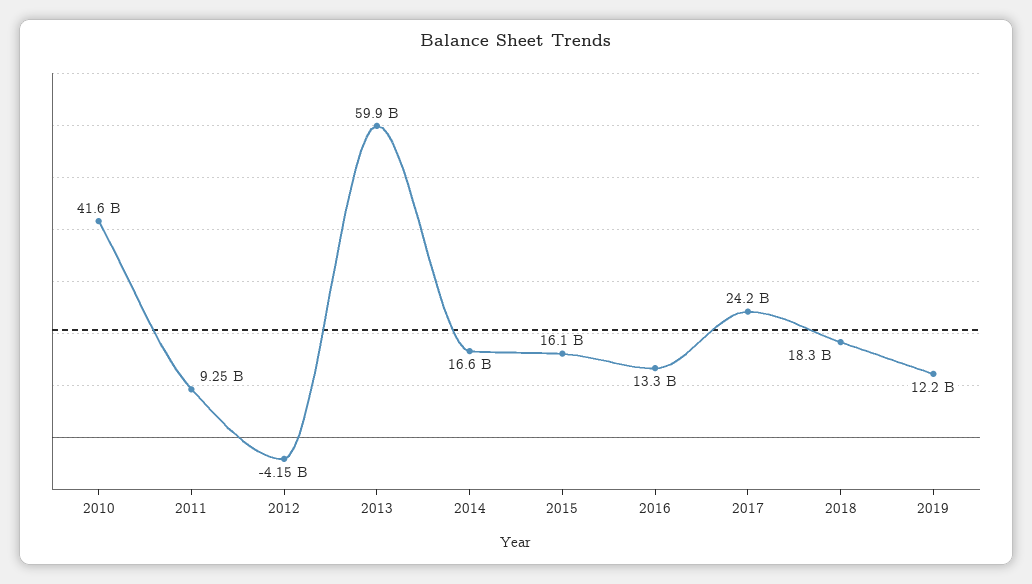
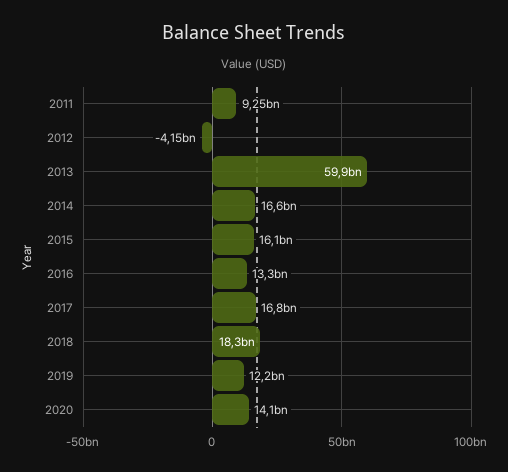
2010: 41600000000 -> none
2017: 24200000000 -> 16800000000
2020: none -> 14100000000

